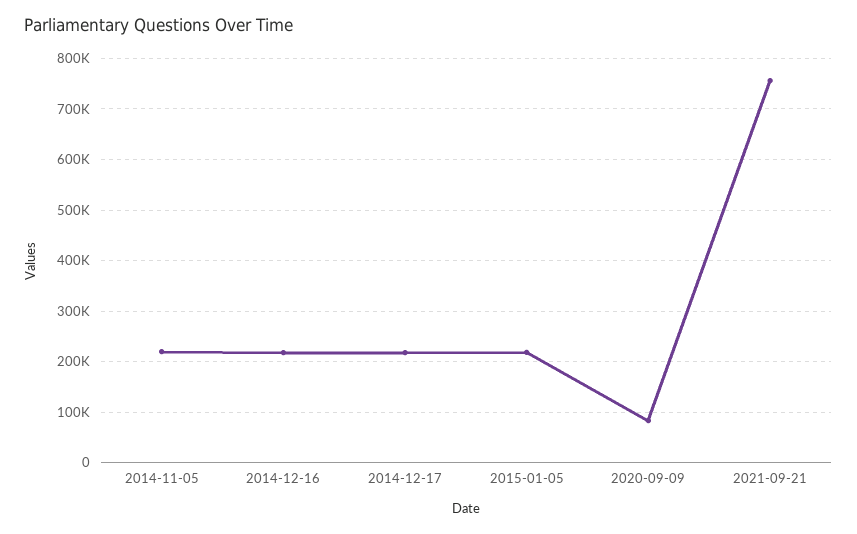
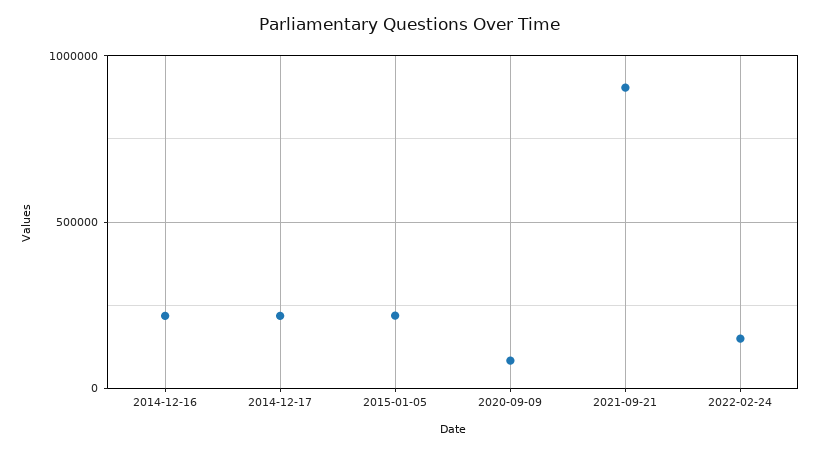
2014-11-05: 220000 -> none
2021-09-21: 760000 -> 900000
2022-02-24: none -> 150000

